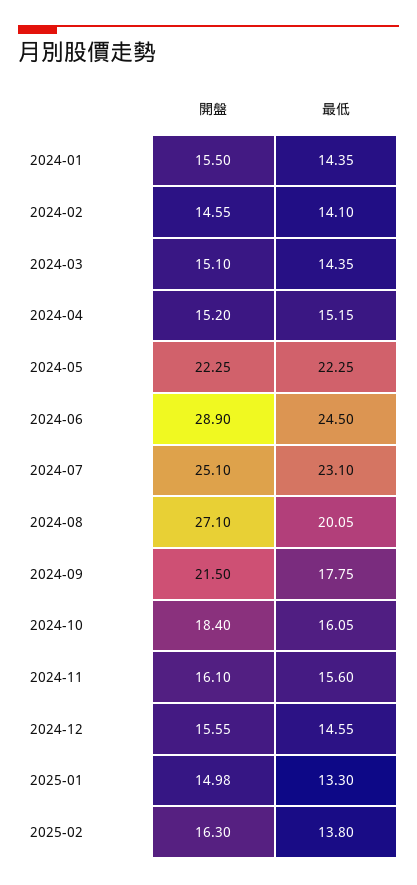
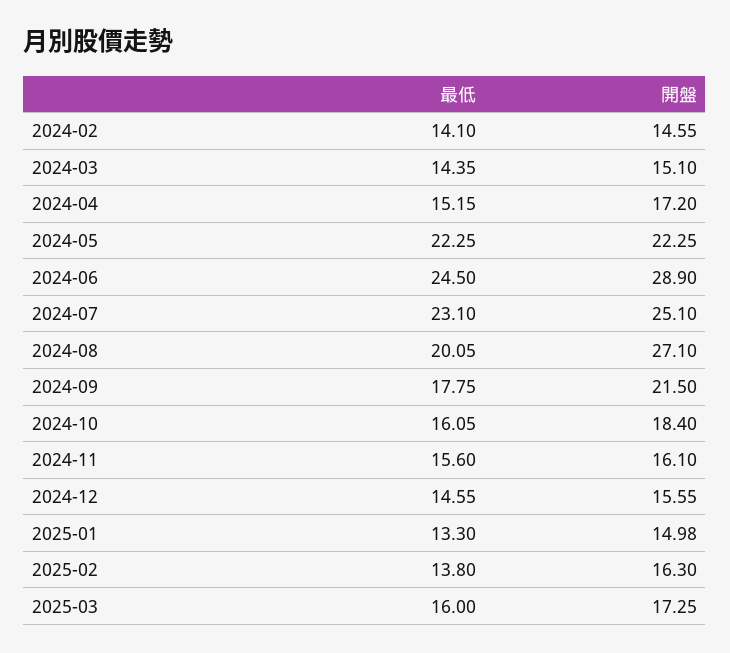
開盤, 2024-01: 15.5 -> none
最低, 2024-01: 14.35 -> none
開盤, 2024-04: 15.2 -> 17.2
最低, 2025-03: none -> 16
開盤, 2025-03: none -> 17.25

